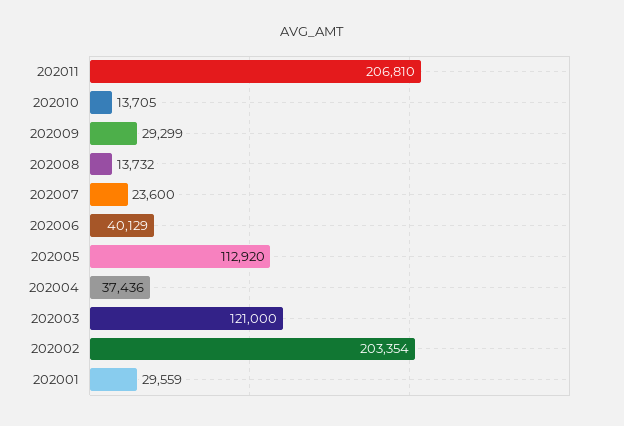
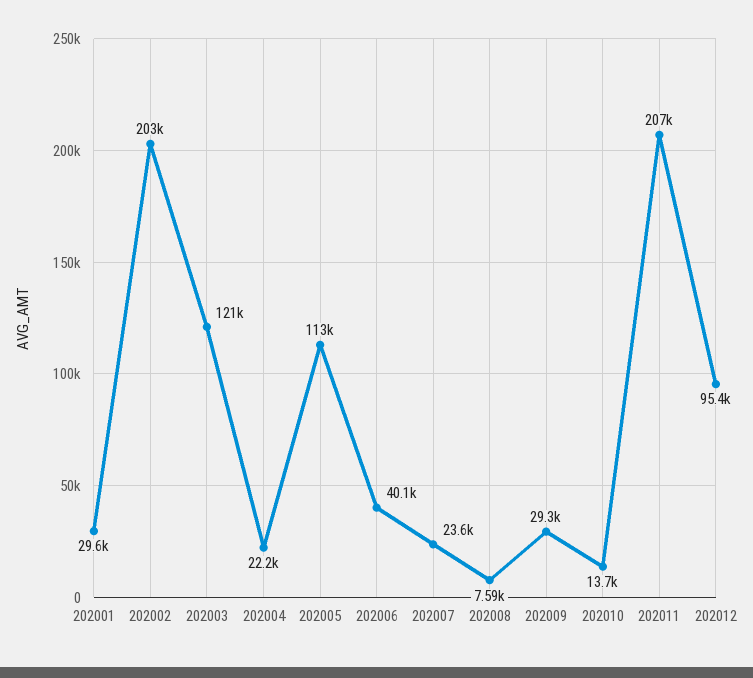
202008: 13732 -> 7590
202004: 37436 -> 22200
202012: none -> 95400

